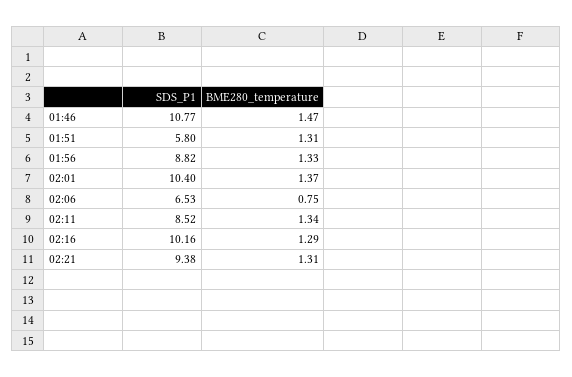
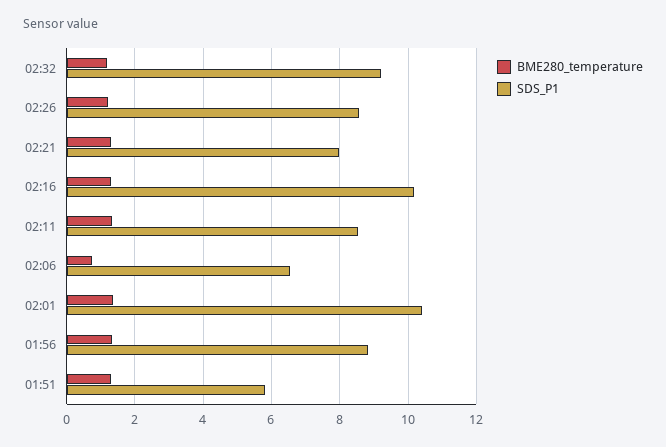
SDS_P1, 01:46: 10.77 -> none
BME280_temperature, 01:46: 1.47 -> none
SDS_P1, 02:21: 9.38 -> 8
BME280_temperature, 02:32: none -> 1.2
SDS_P1, 02:32: none -> 9.2
BME280_temperature, 02:26: none -> 1.2
SDS_P1, 02:26: none -> 8.6

